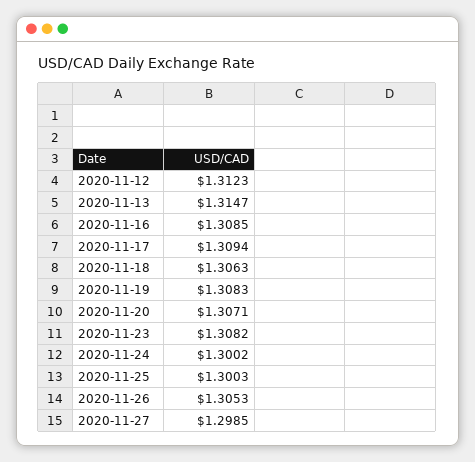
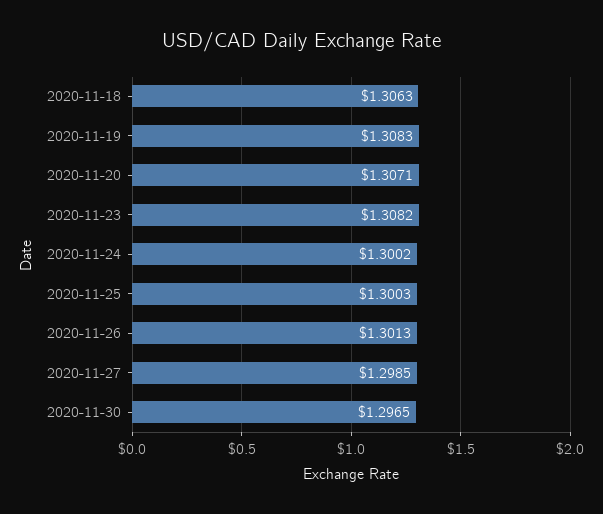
2020-11-12: 1.3123 -> none
2020-11-13: 1.3147 -> none
2020-11-16: 1.3085 -> none
2020-11-17: 1.3094 -> none
2020-11-26: 1.3053 -> 1.3013
2020-11-30: none -> 1.2965

